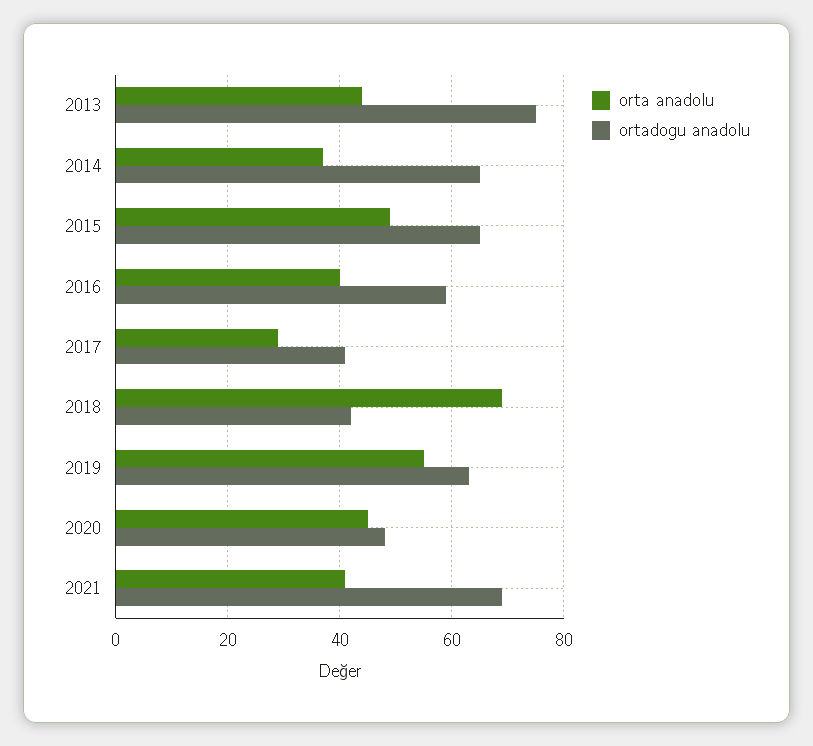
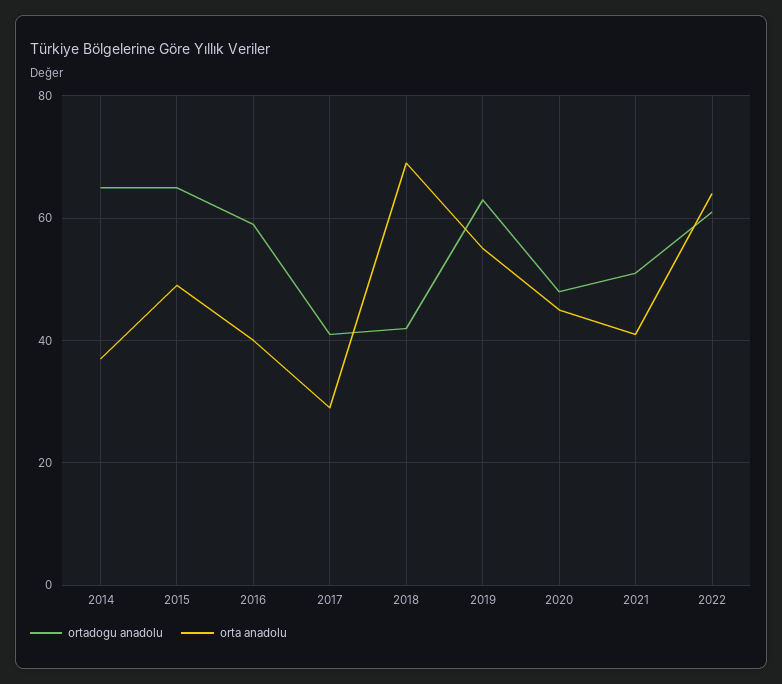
orta anadolu, 2013: 45 -> none
ortadogu anadolu, 2013: 75 -> none
ortadogu anadolu, 2021: 70 -> 50
ortadogu anadolu, 2022: none -> 60
orta anadolu, 2022: none -> 65

